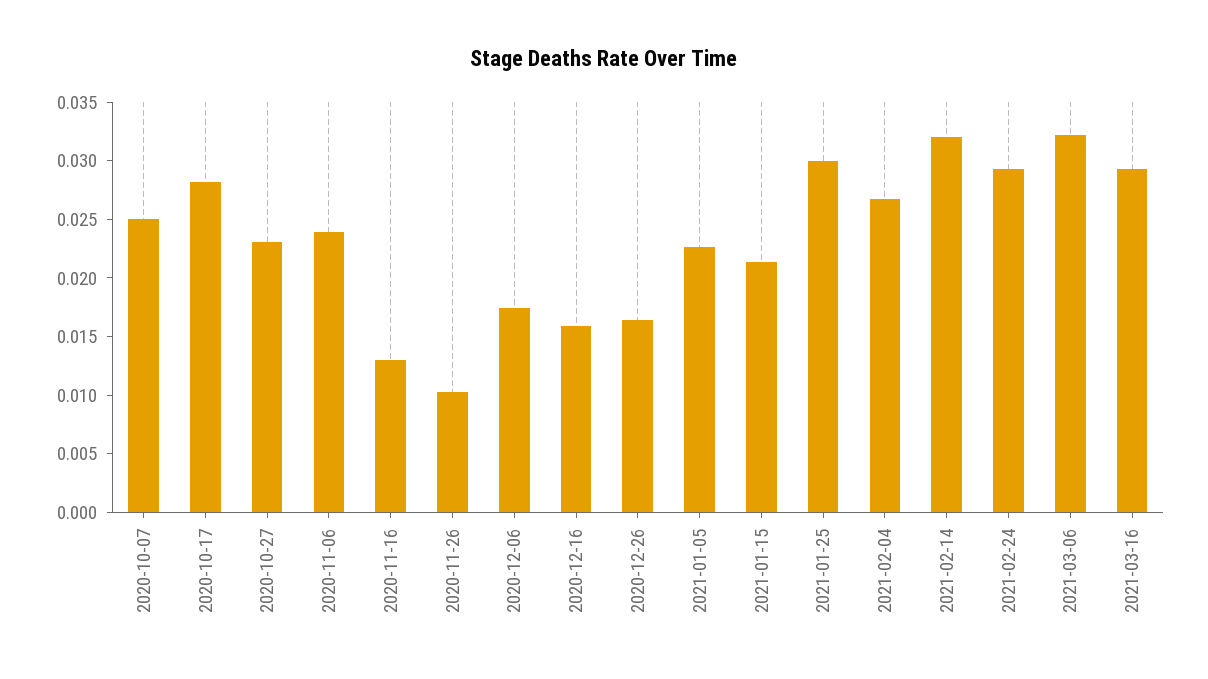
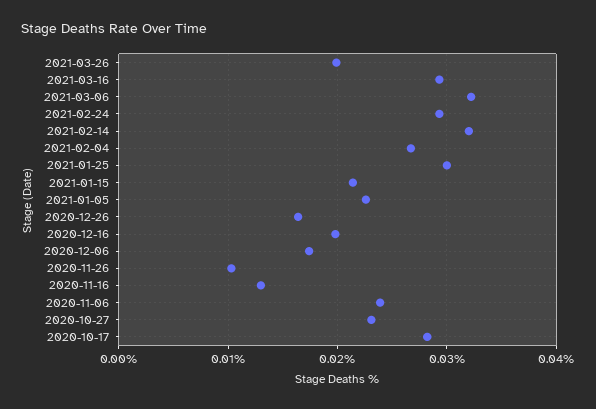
2020-10-07: 0.025 -> none
2020-12-16: 0.016 -> 0.02
2021-03-26: none -> 0.02

